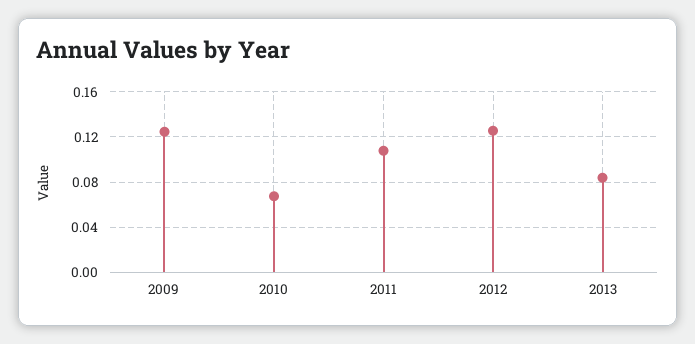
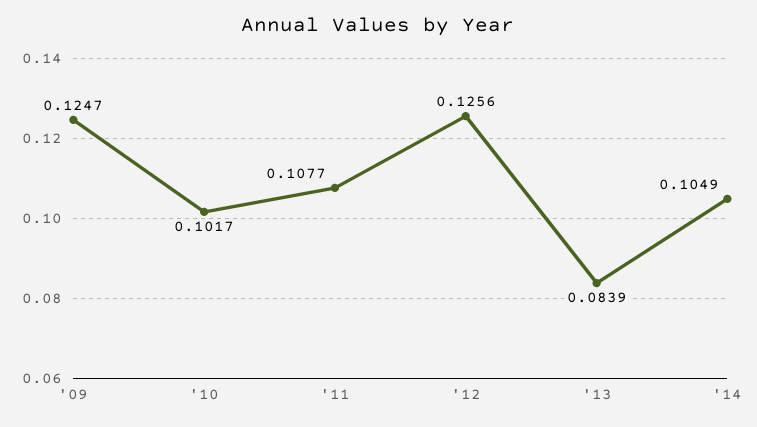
2010: 0.07 -> 0.1017
'14: none -> 0.1049

